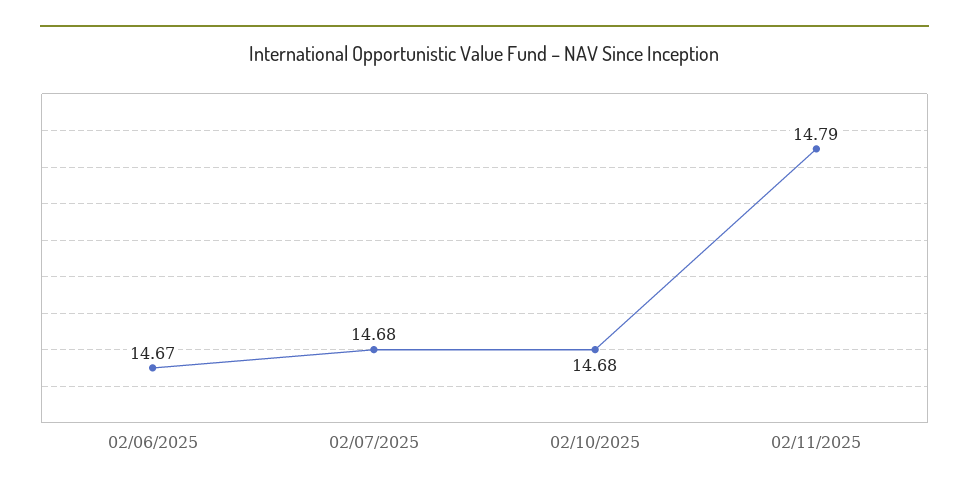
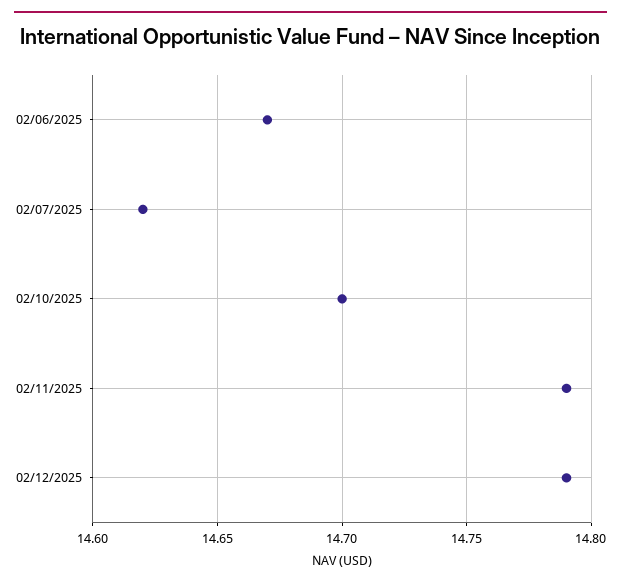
02/07/2025: 14.68 -> 14.62
02/10/2025: 14.68 -> 14.7
02/12/2025: none -> 14.79

